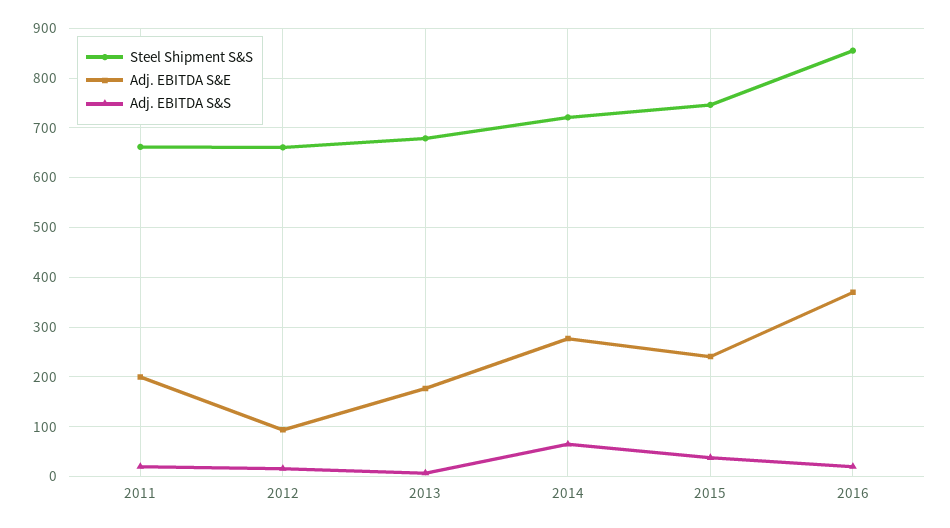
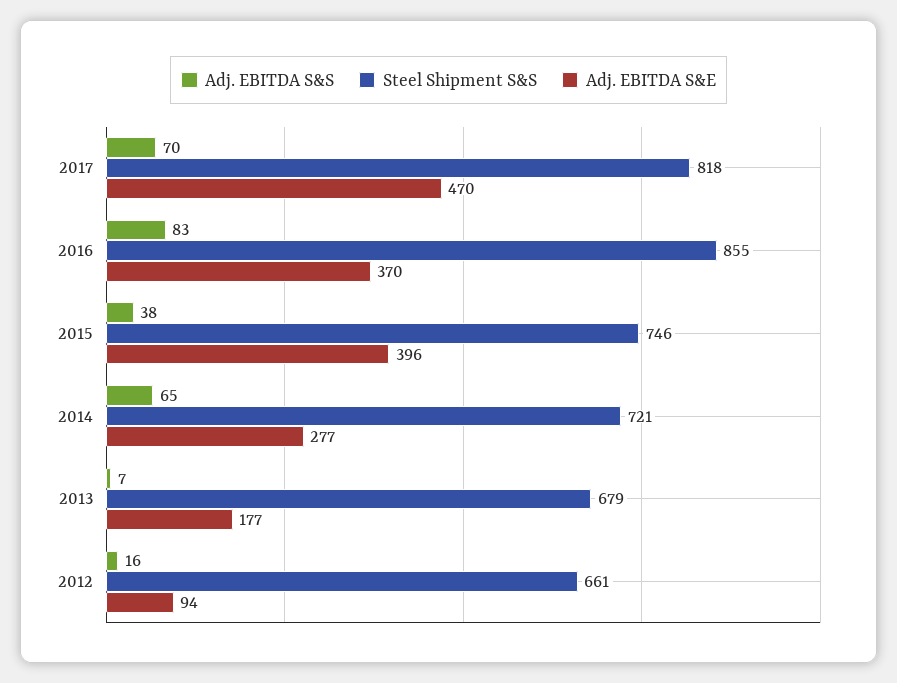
Steel Shipment S&S, 2011: 660 -> none
Adj. EBITDA S&E, 2011: 200 -> none
Adj. EBITDA S&S, 2011: 20 -> none
Adj. EBITDA S&E, 2015: 240 -> 396
Adj. EBITDA S&S, 2016: 20 -> 83
Adj. EBITDA S&S, 2017: none -> 70
Steel Shipment S&S, 2017: none -> 818
Adj. EBITDA S&E, 2017: none -> 470

